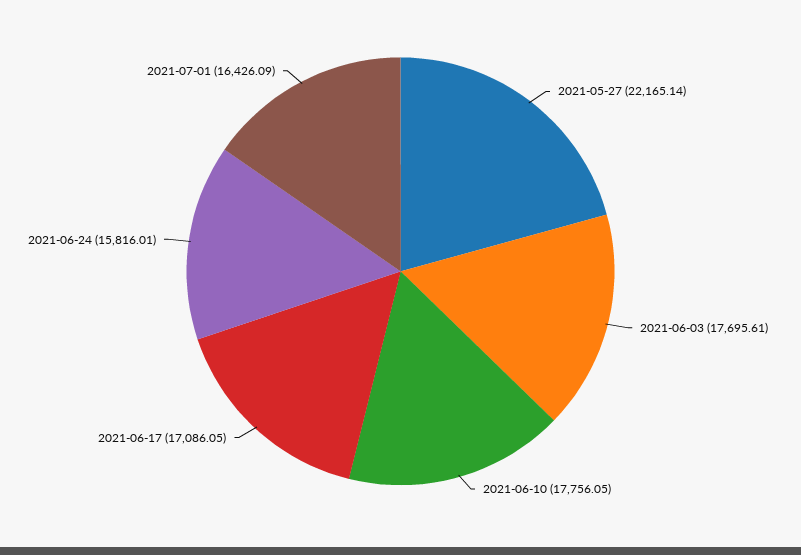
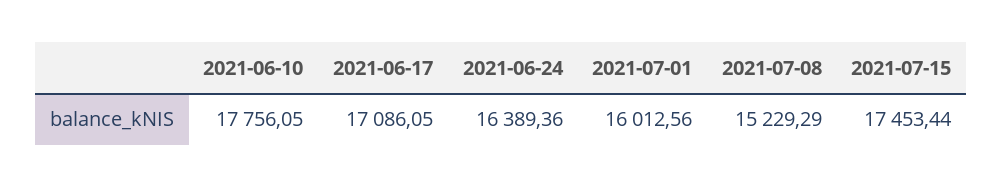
2021-05-27: 22165.14 -> none
2021-06-03: 17695.61 -> none
2021-06-24: 15816.01 -> 16389.36
2021-07-01: 16426.09 -> 16012.56
2021-07-08: none -> 15229.29
2021-07-15: none -> 17453.44

